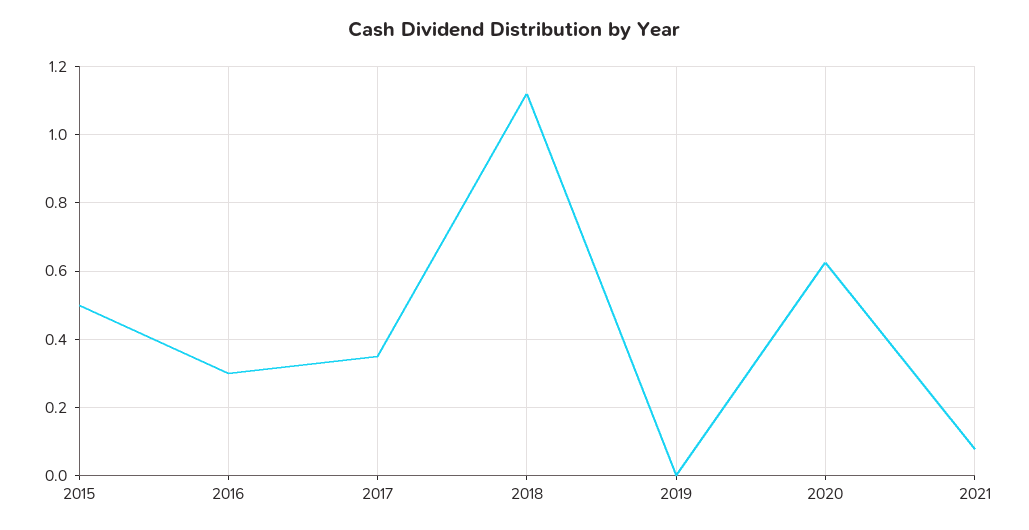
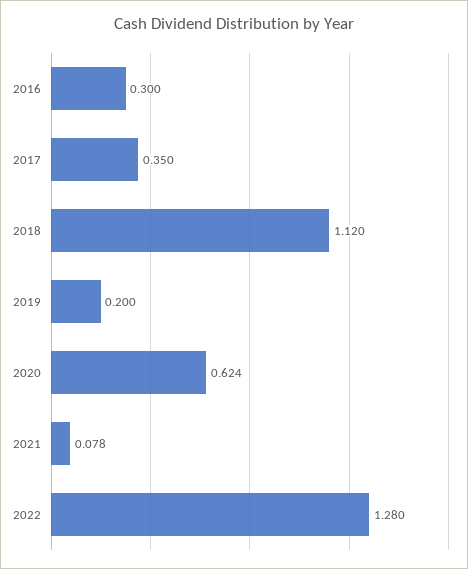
2015: 0.5 -> none
2019: 0 -> 0.2
2022: none -> 1.28

